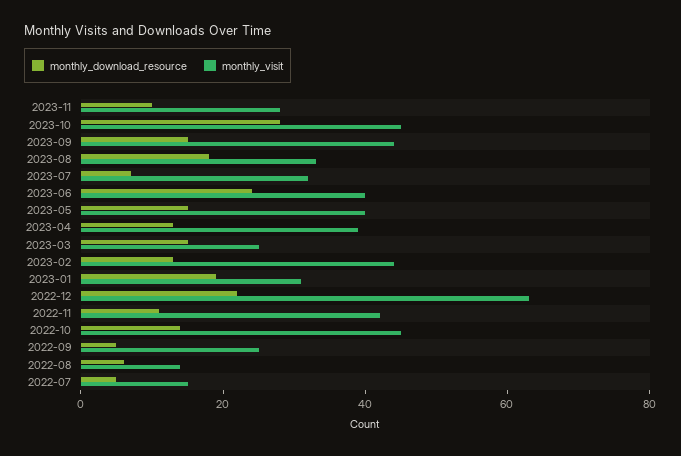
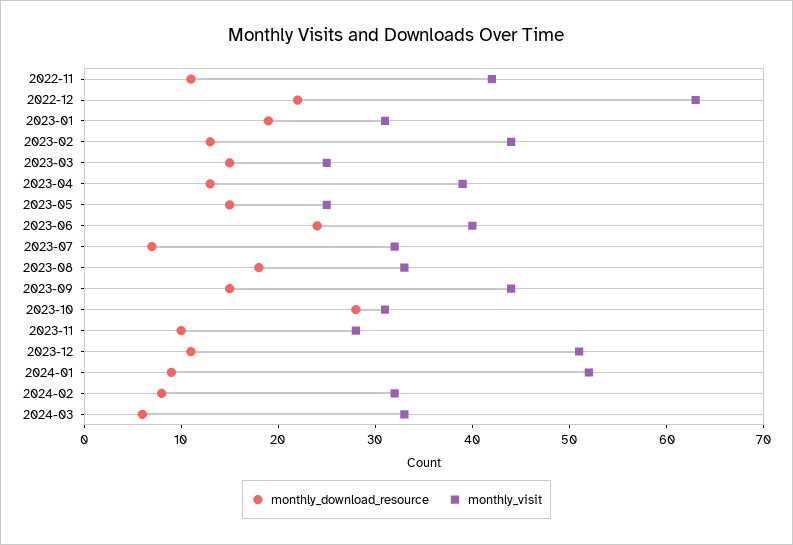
monthly_visit, 2023-10: 45 -> 31
monthly_visit, 2023-05: 40 -> 25
monthly_download_resource, 2022-10: 15 -> none
monthly_visit, 2022-10: 45 -> none
monthly_download_resource, 2022-09: 5 -> none
monthly_visit, 2022-09: 25 -> none
monthly_download_resource, 2022-08: 5 -> none
monthly_visit, 2022-08: 15 -> none
monthly_download_resource, 2022-07: 5 -> none
monthly_visit, 2022-07: 15 -> none
monthly_download_resource, 2023-12: none -> 11
monthly_visit, 2023-12: none -> 51
monthly_download_resource, 2024-01: none -> 9
monthly_visit, 2024-01: none -> 52
monthly_download_resource, 2024-02: none -> 8
monthly_visit, 2024-02: none -> 32
monthly_download_resource, 2024-03: none -> 6
monthly_visit, 2024-03: none -> 33

